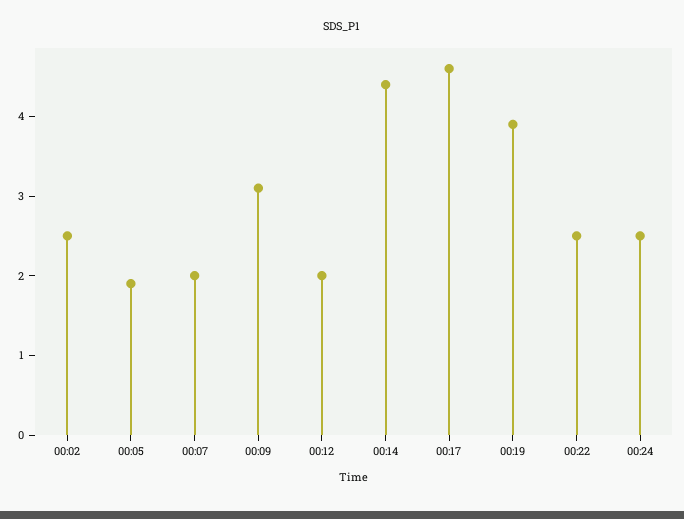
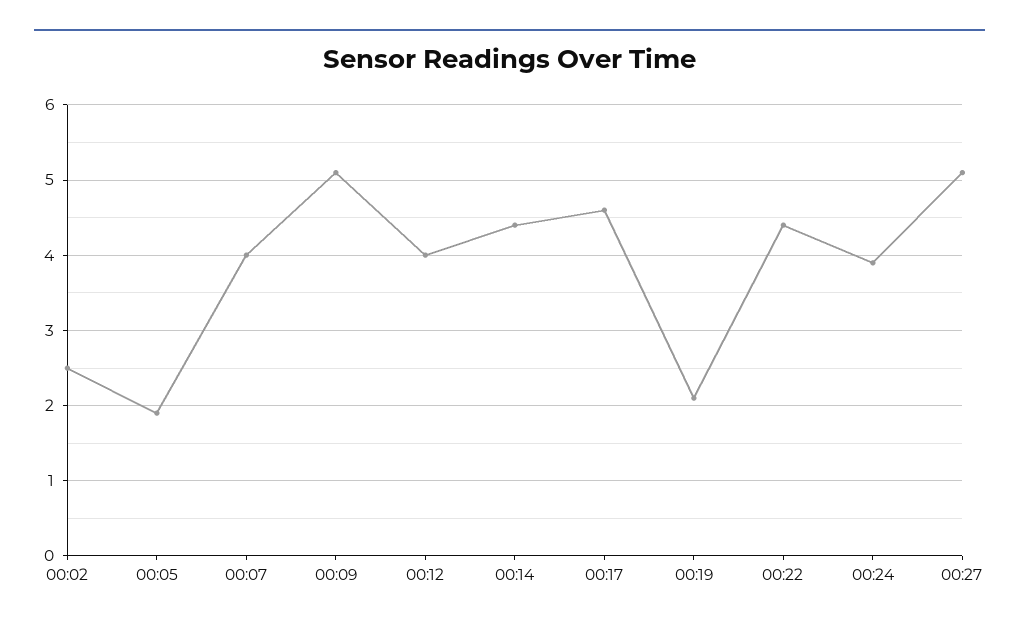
00:07: 2 -> 4
00:09: 3 -> 5.1
00:12: 2 -> 4
00:19: 4 -> 2.1
00:22: 2.5 -> 4.4
00:24: 2.5 -> 3.9
00:27: none -> 5.1

